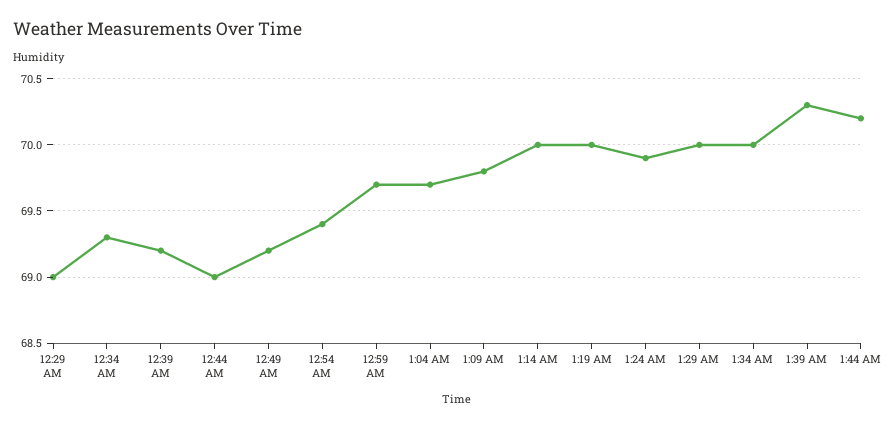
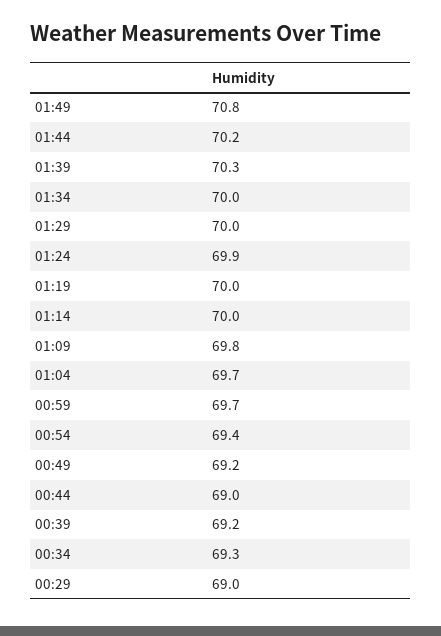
01:49: none -> 70.8

